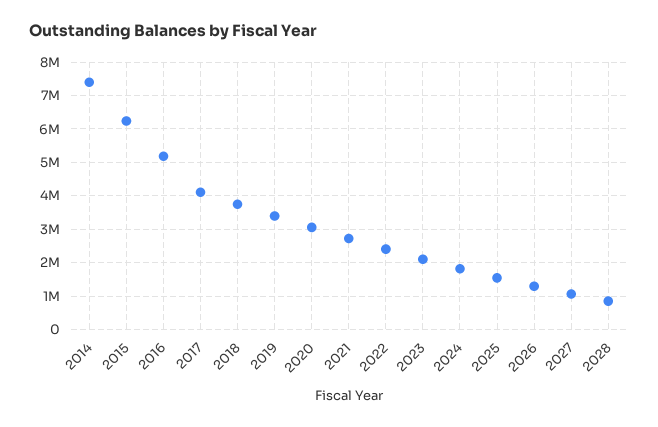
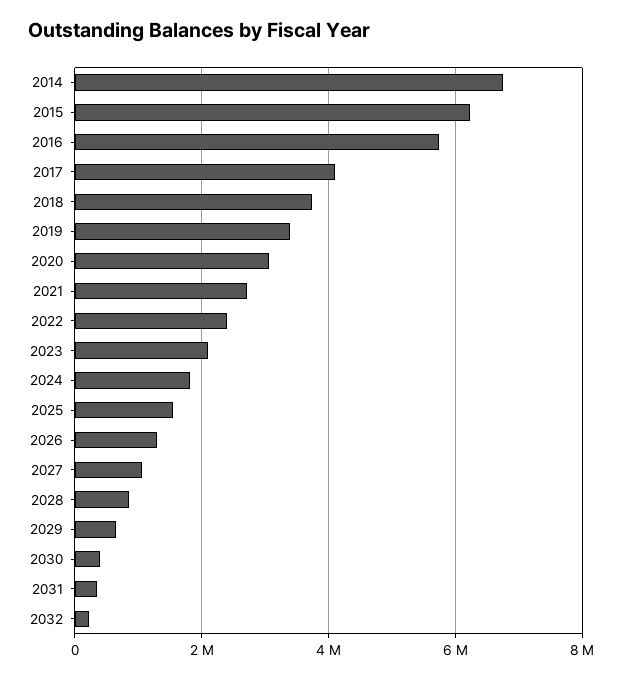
2014: 7400000 -> 6800000
2016: 5200000 -> 5800000
2029: none -> 600000
2030: none -> 400000
2031: none -> 400000
2032: none -> 200000

